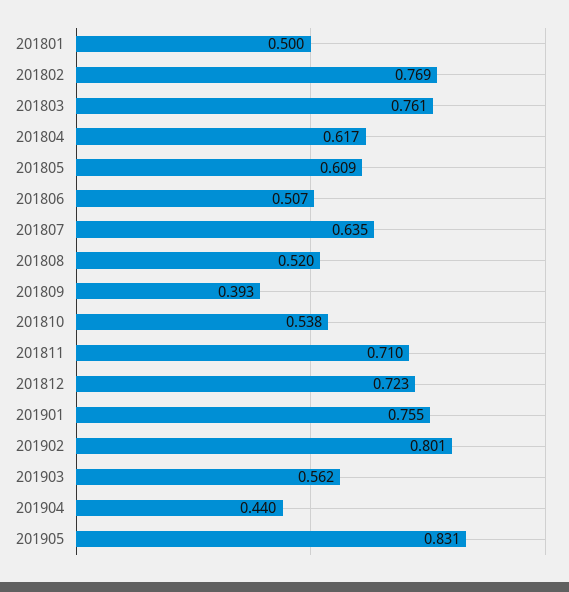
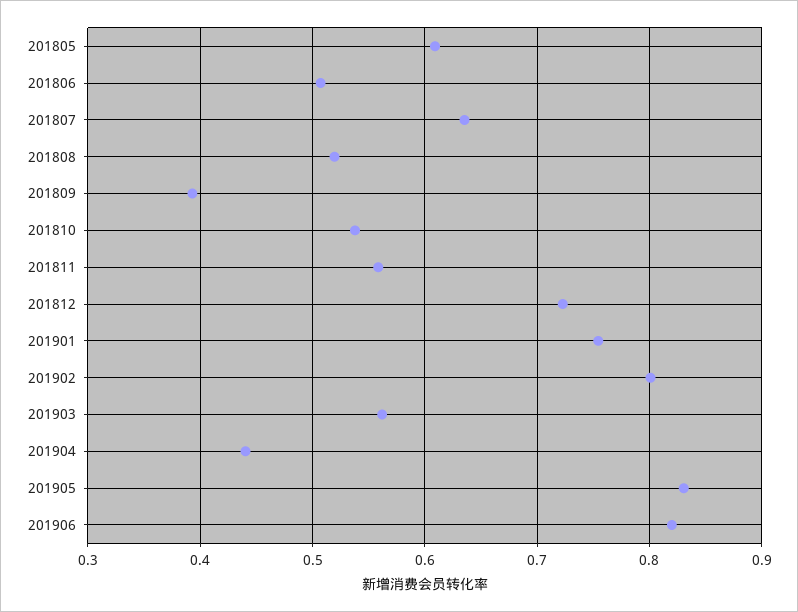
201801: 0.5 -> none
201802: 0.769 -> none
201803: 0.761 -> none
201804: 0.617 -> none
201811: 0.71 -> 0.56
201906: none -> 0.82

